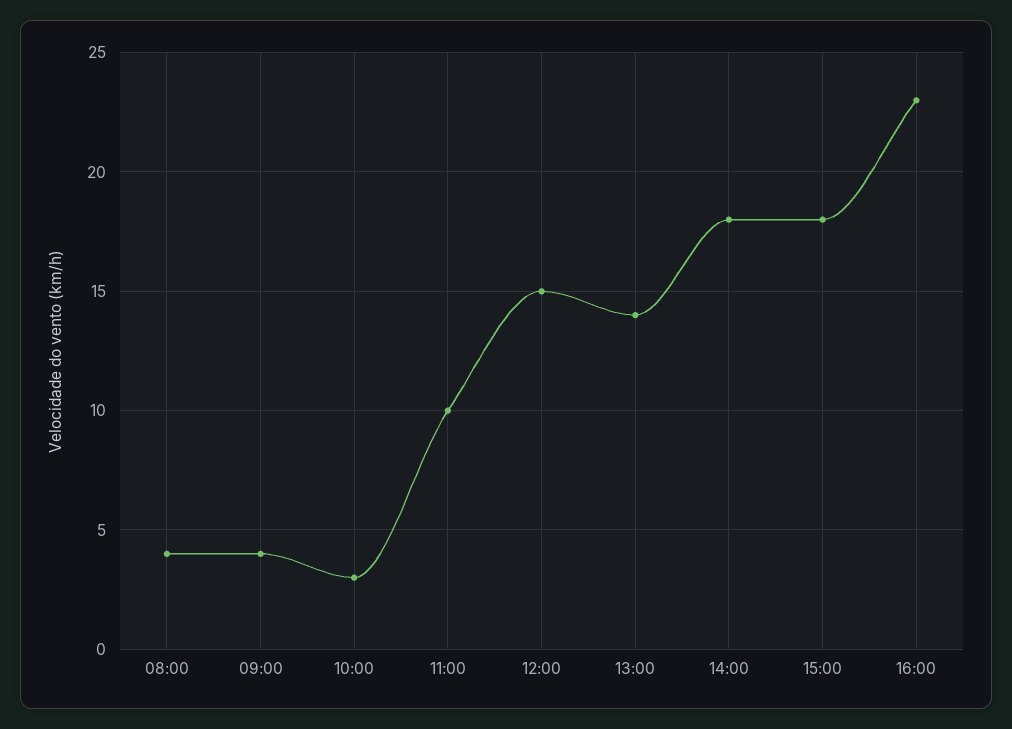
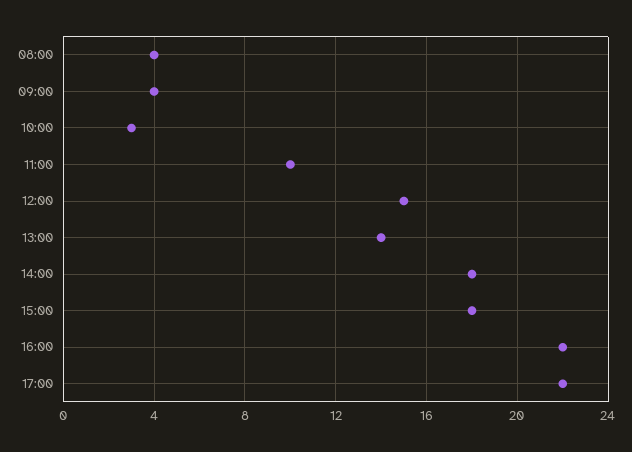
16:00: 23 -> 22
17:00: none -> 22

